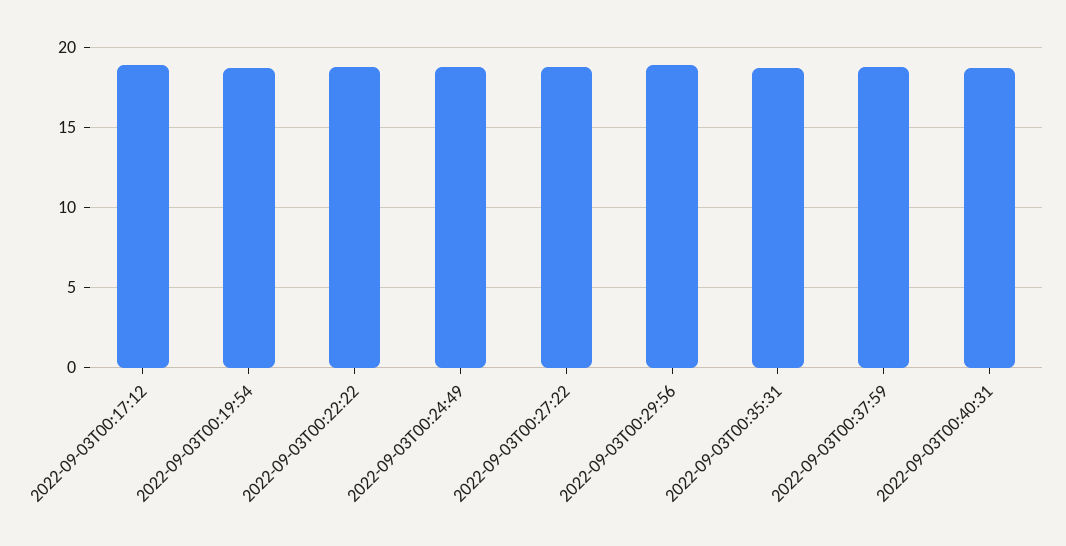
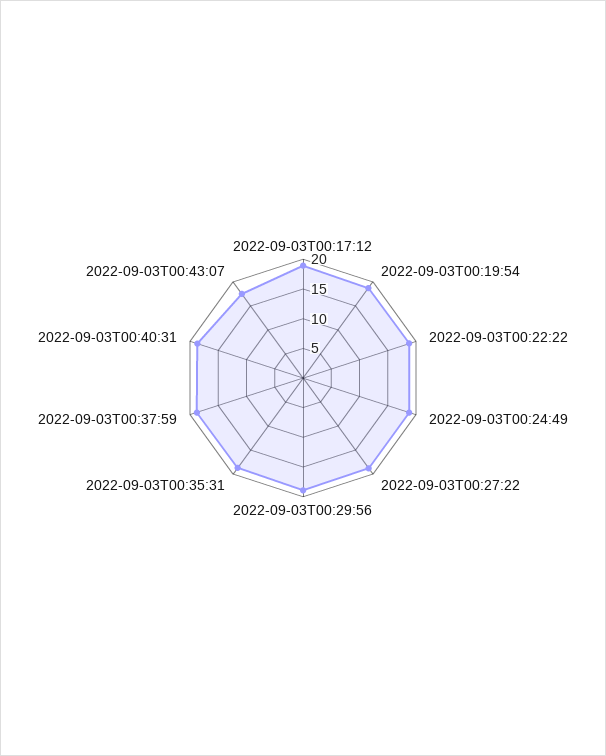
2022-09-03T00:43:07: none -> 17.5

